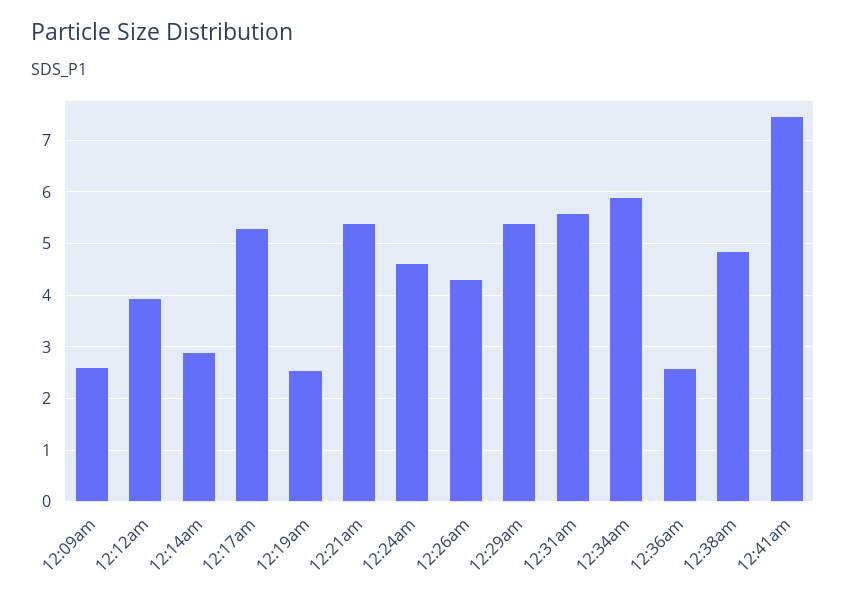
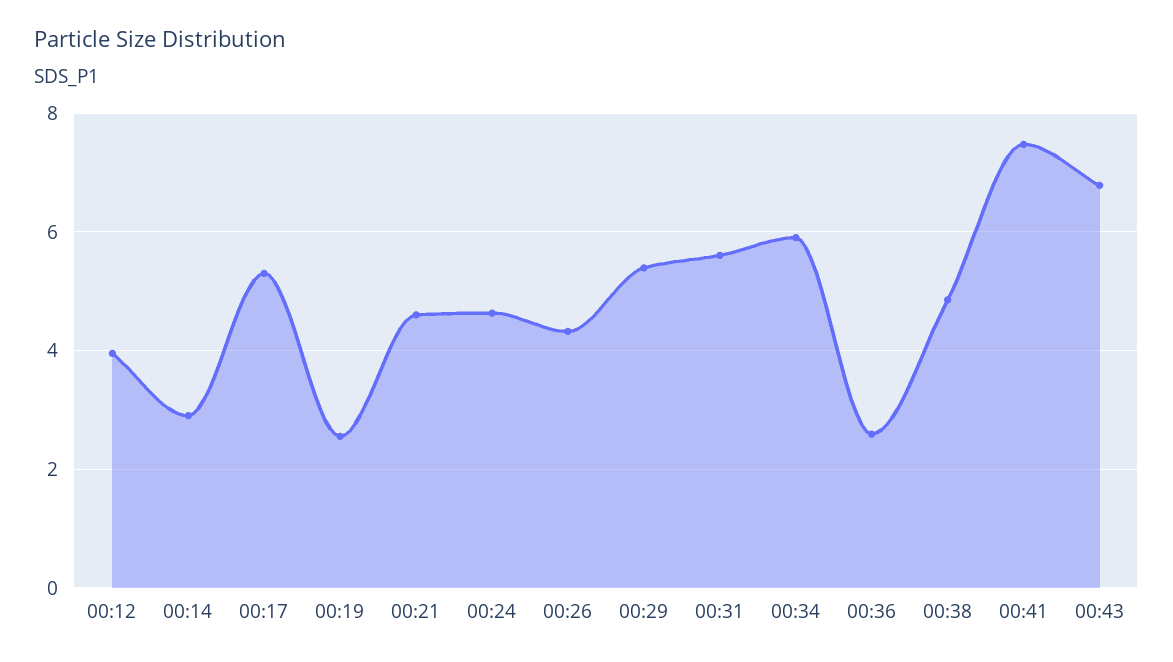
12:09am: 2.6 -> none
12:21am: 5.4 -> 4.6
00:43: none -> 6.8

